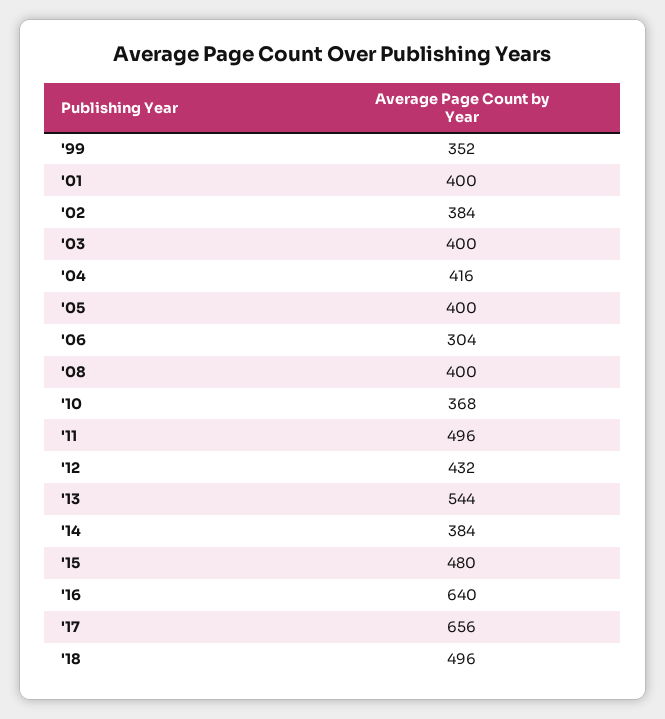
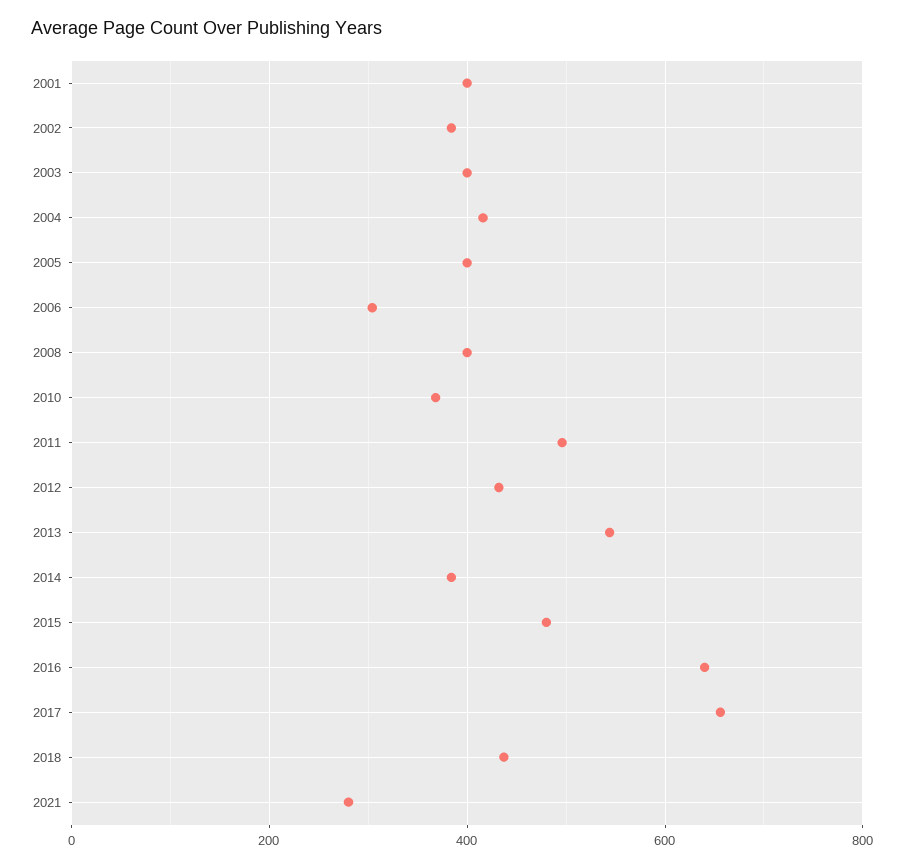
'99: 352 -> none
'18: 496 -> 440
2021: none -> 280

